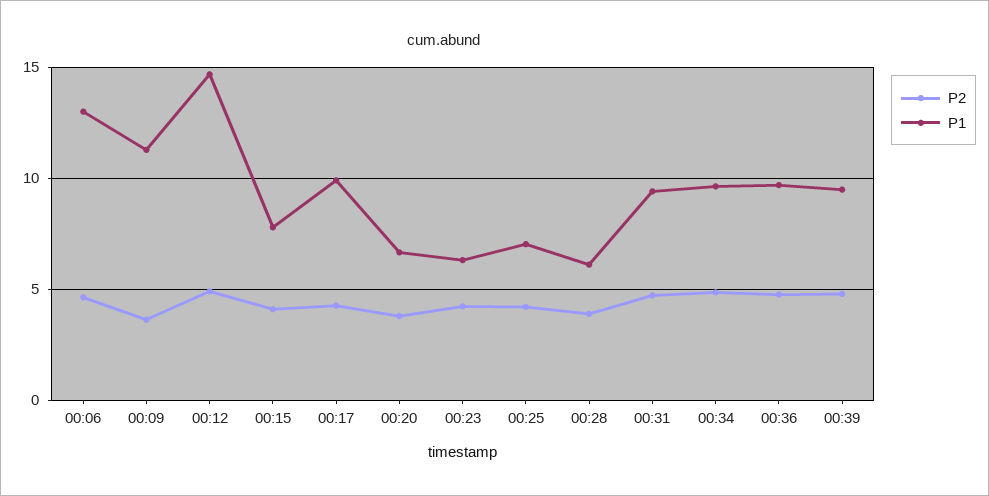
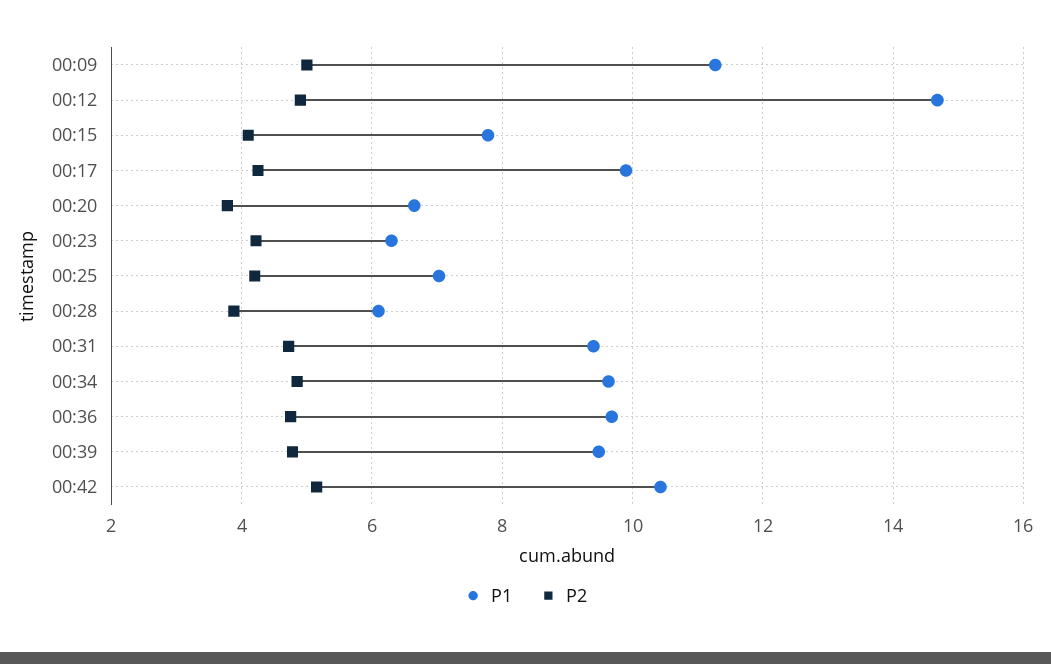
P2, 00:06: 4.5 -> none
P1, 00:06: 13 -> none
P2, 00:09: 3.5 -> 5
P1, 00:42: none -> 10.4
P2, 00:42: none -> 5.2

